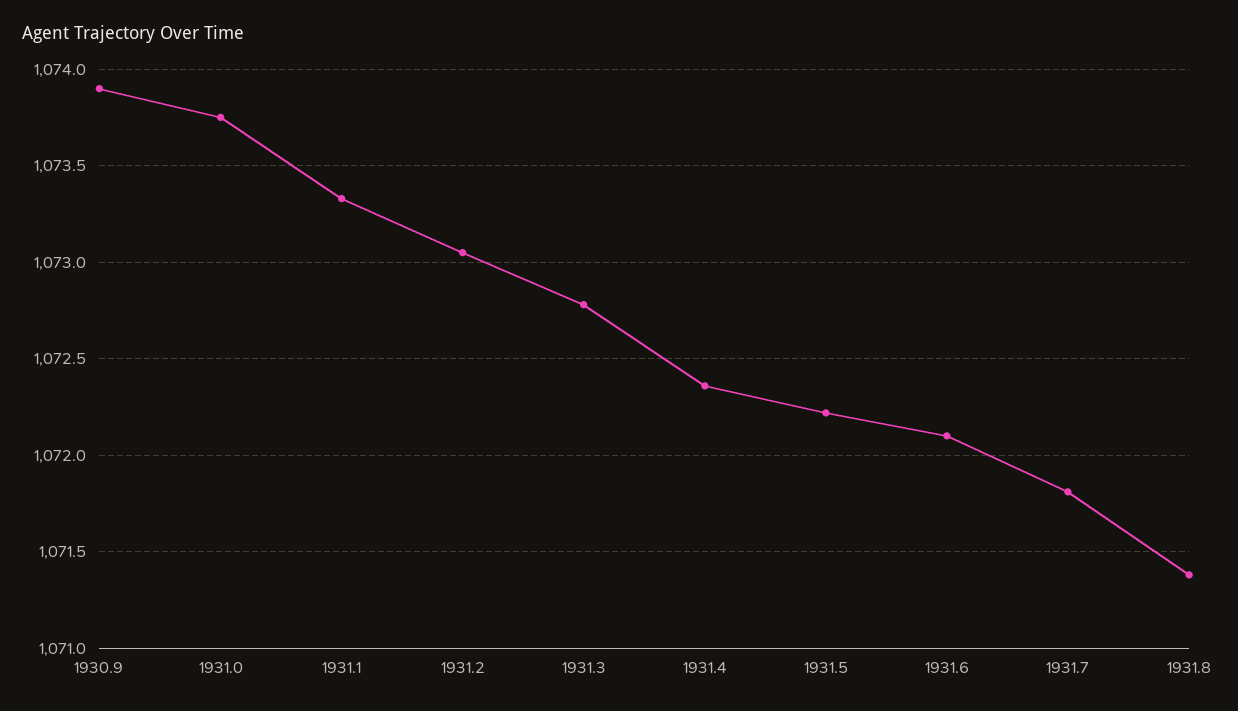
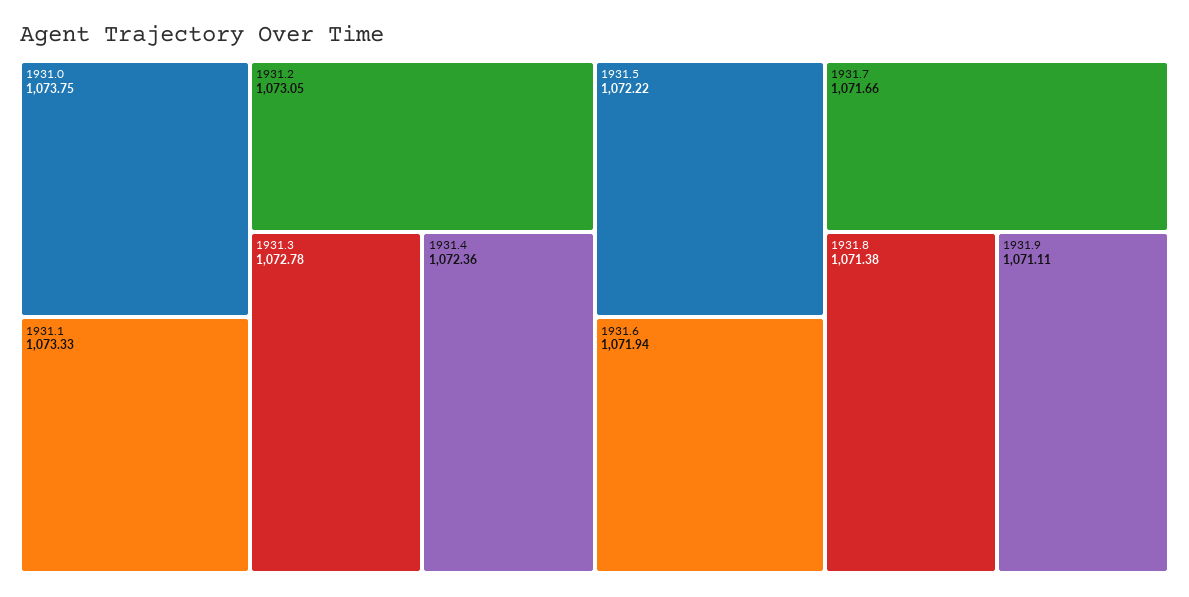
1930.9: 1073.9 -> none
1931.6: 1072.1 -> 1071.94
1931.7: 1071.8 -> 1071.66
1931.9: none -> 1071.11

